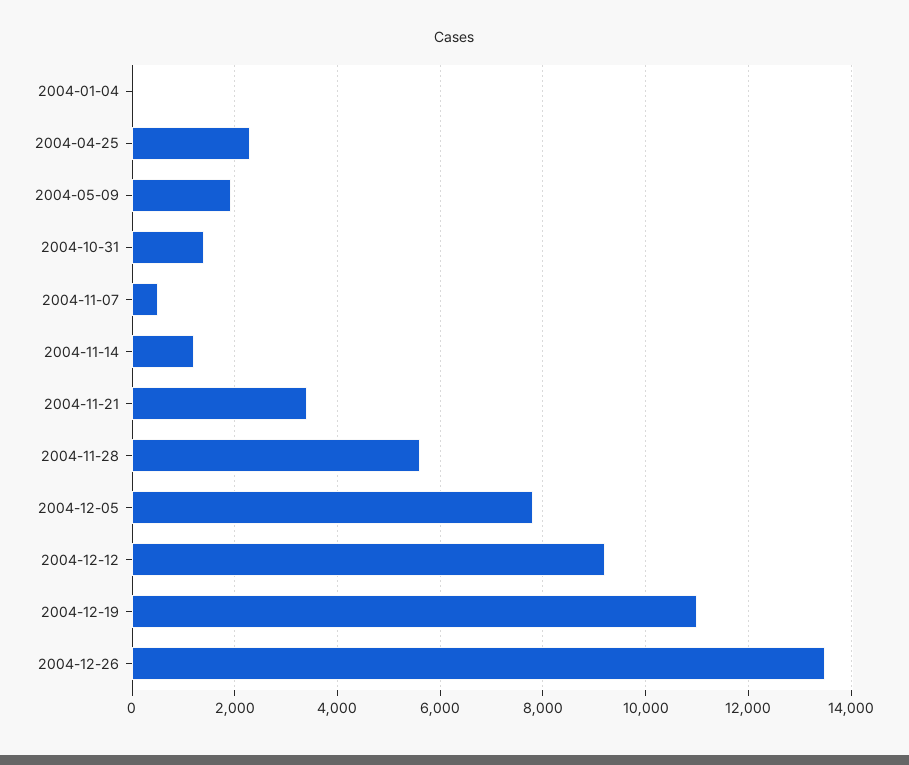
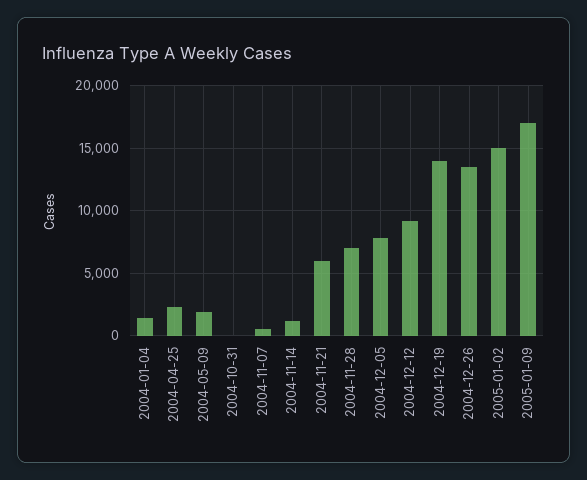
2004-01-04: 0 -> 1500
2004-10-31: 1400 -> 0
2004-11-21: 3400 -> 6000
2004-11-28: 5600 -> 7000
2004-12-19: 11000 -> 14000
2005-01-02: none -> 15000
2005-01-09: none -> 17000

